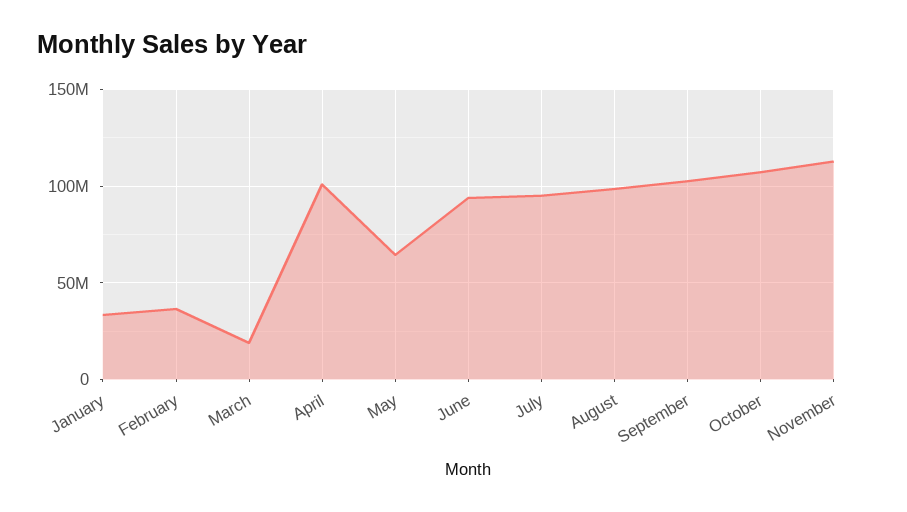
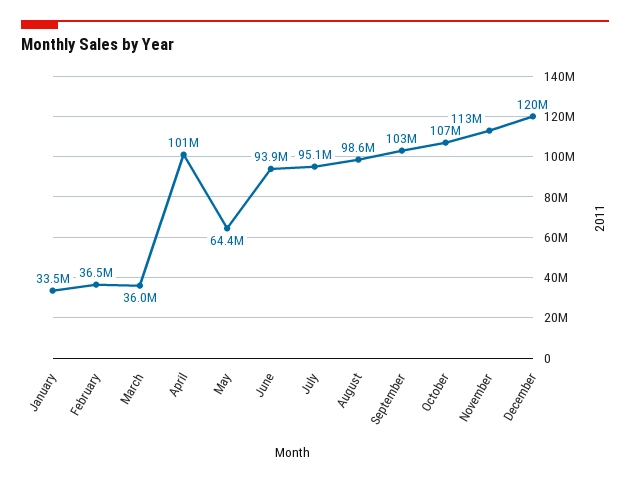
March: 20000000 -> 36000000
December: none -> 120000000

